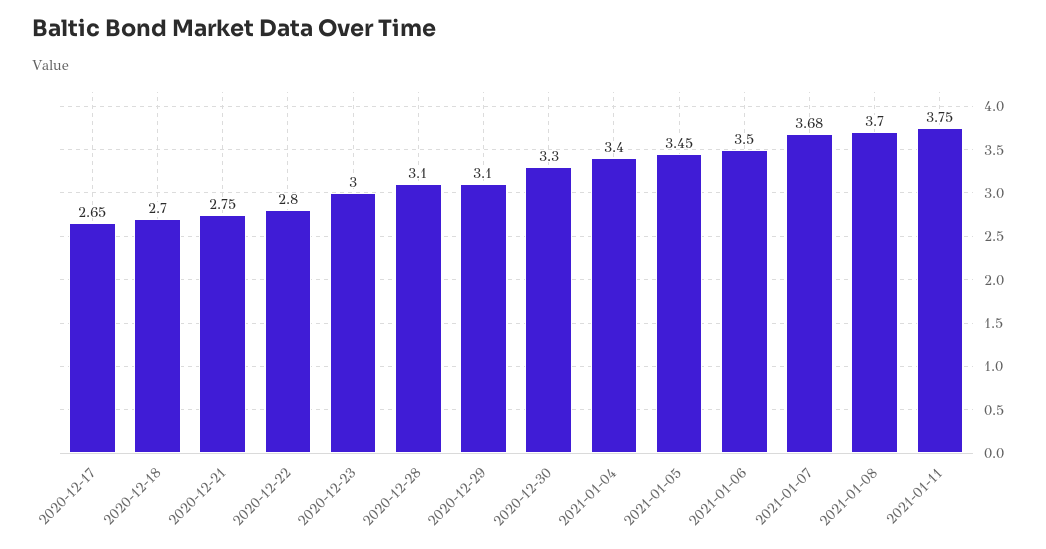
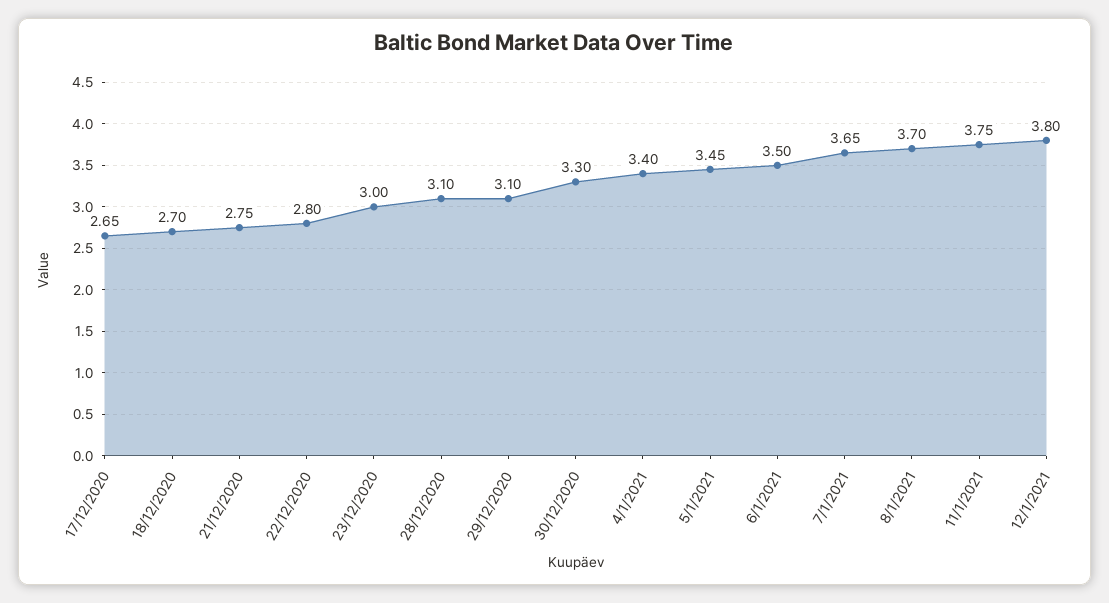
2021-01-07: 3.68 -> 3.65
12/1/2021: none -> 3.8

